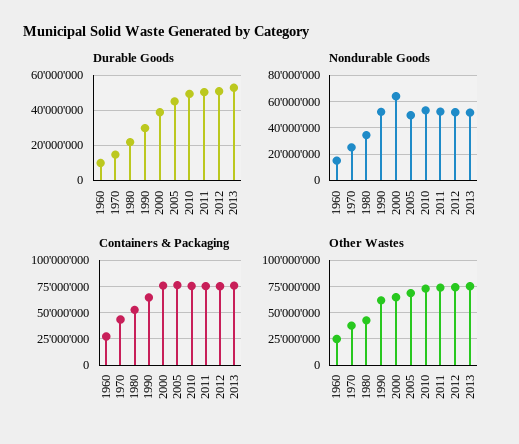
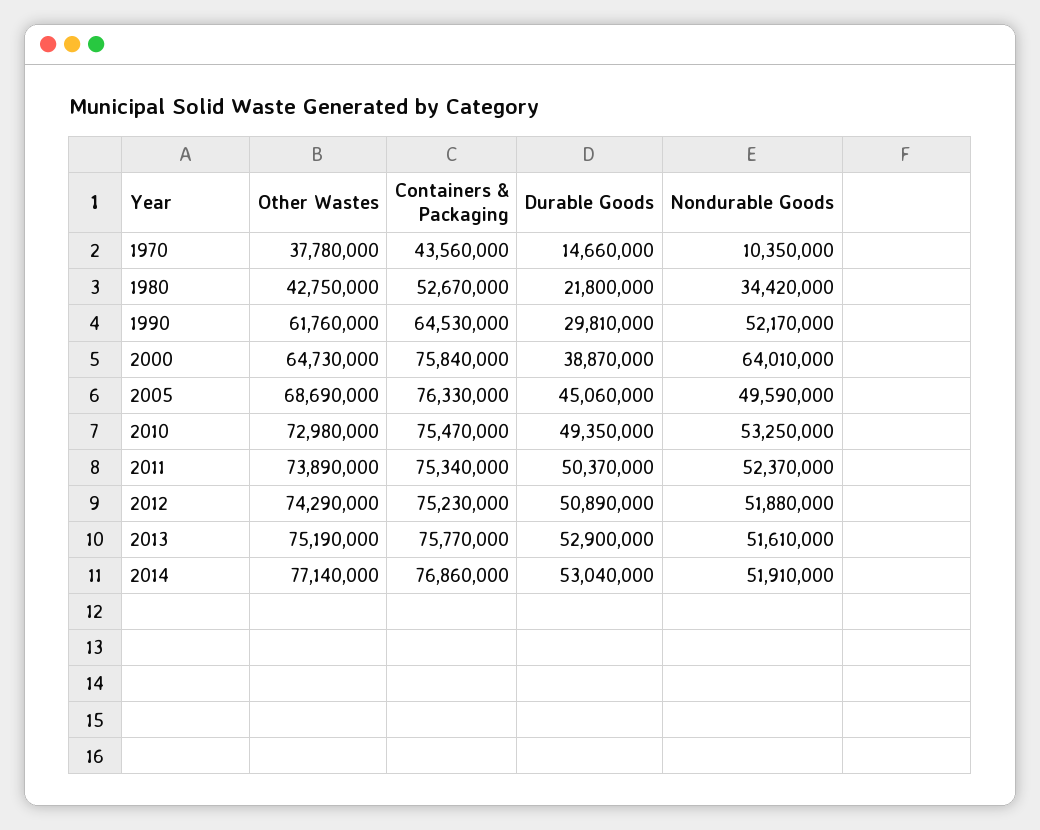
Durable Goods, 1960: 10000000 -> none
Nondurable Goods, 1960: 15000000 -> none
Nondurable Goods, 1970: 25000000 -> 10350000
Containers & Packaging, 1960: 25000000 -> none
Other Wastes, 1960: 25000000 -> none
Other Wastes, 2014: none -> 77140000
Containers & Packaging, 2014: none -> 76860000
Durable Goods, 2014: none -> 53040000
Nondurable Goods, 2014: none -> 51910000

